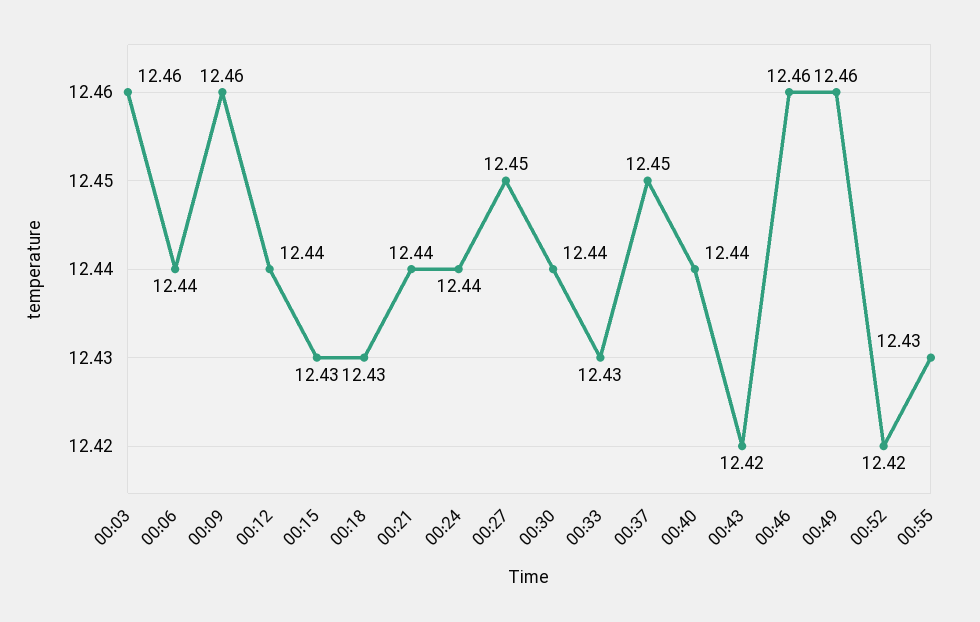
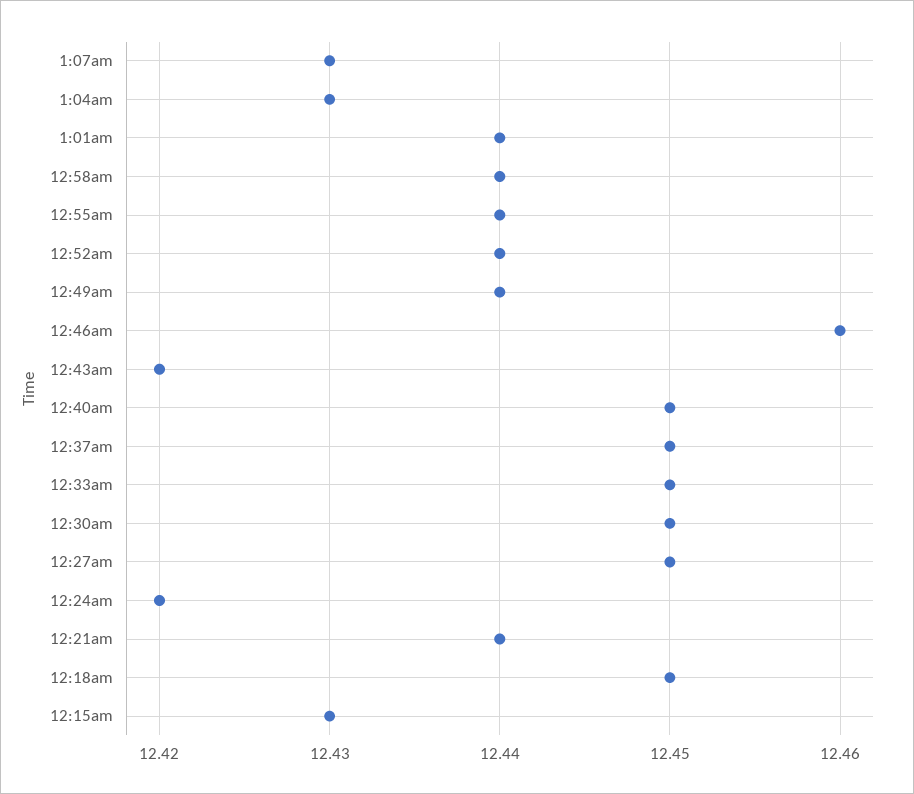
00:03: 12.46 -> none
00:06: 12.44 -> none
00:09: 12.46 -> none
00:12: 12.44 -> none
00:18: 12.43 -> 12.45
00:24: 12.44 -> 12.42
00:30: 12.44 -> 12.45
00:33: 12.43 -> 12.45
00:40: 12.44 -> 12.45
00:49: 12.46 -> 12.44
00:52: 12.42 -> 12.44
00:55: 12.43 -> 12.44
1:07am: none -> 12.43
1:04am: none -> 12.43
1:01am: none -> 12.44
12:58am: none -> 12.44

